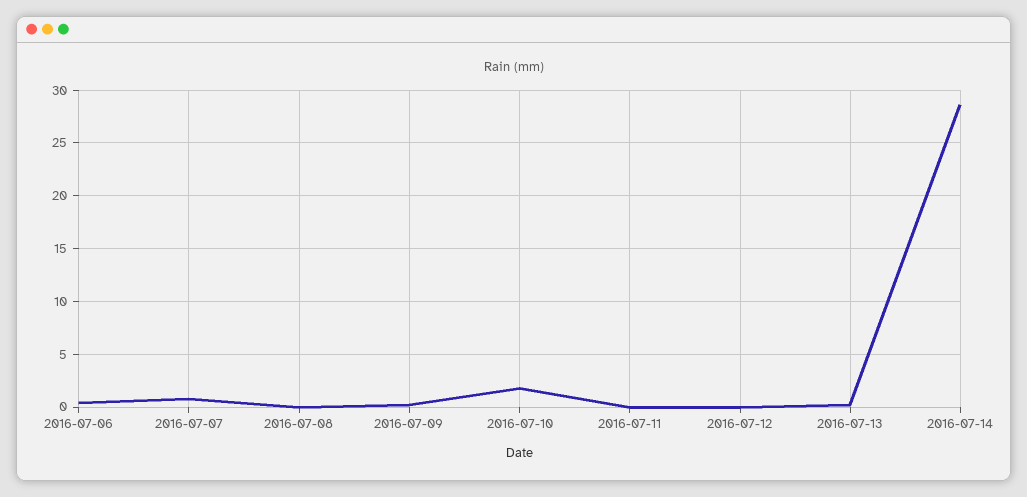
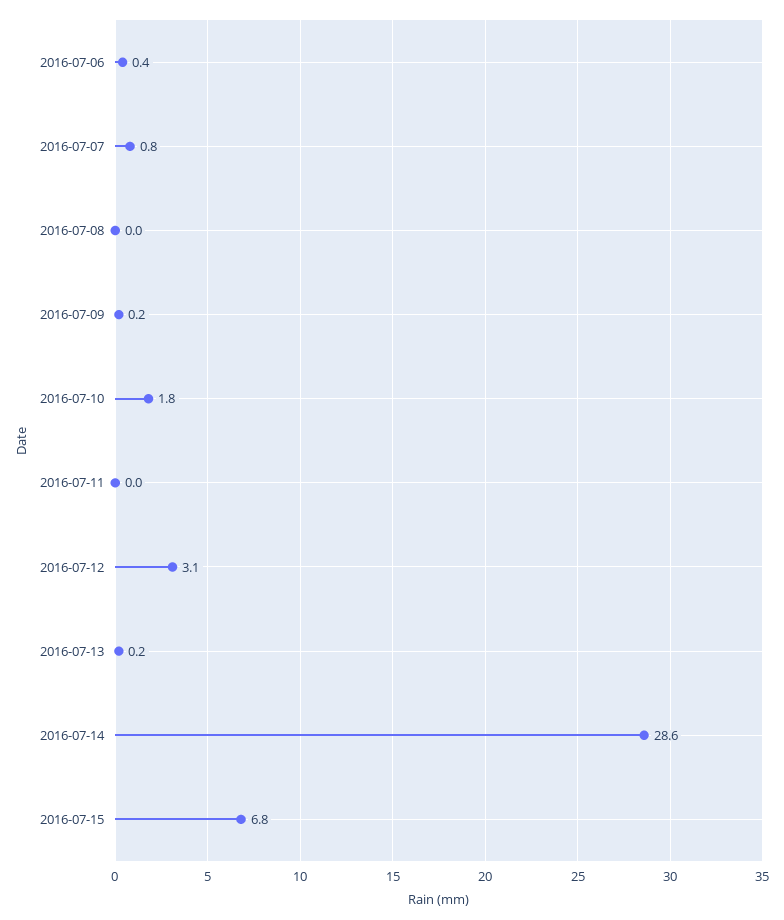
2016-07-12: 0 -> 3.1
2016-07-15: none -> 6.8

